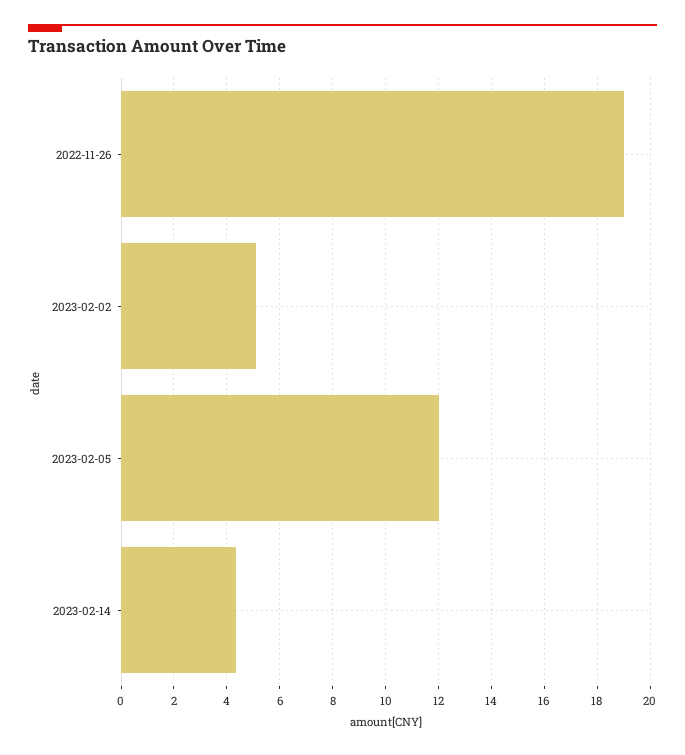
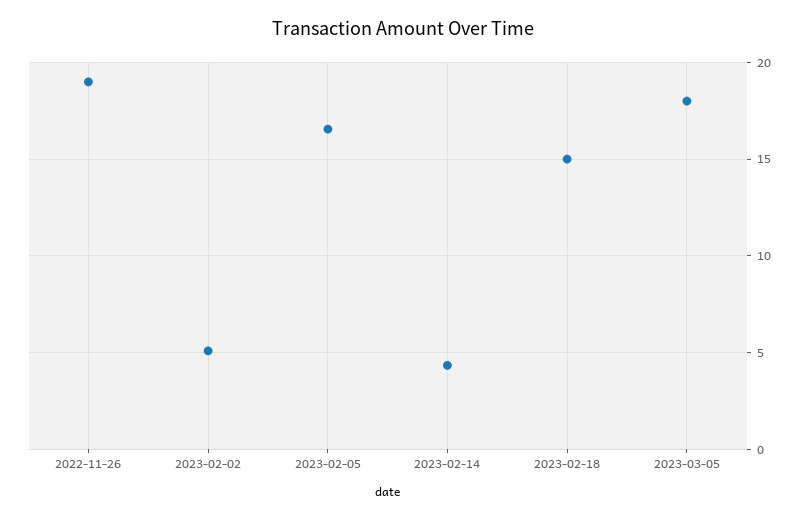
2023-02-05: 12 -> 16.5
2023-02-18: none -> 15
2023-03-05: none -> 18

